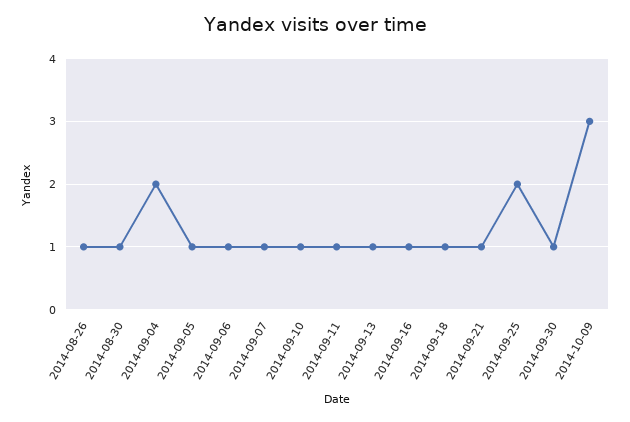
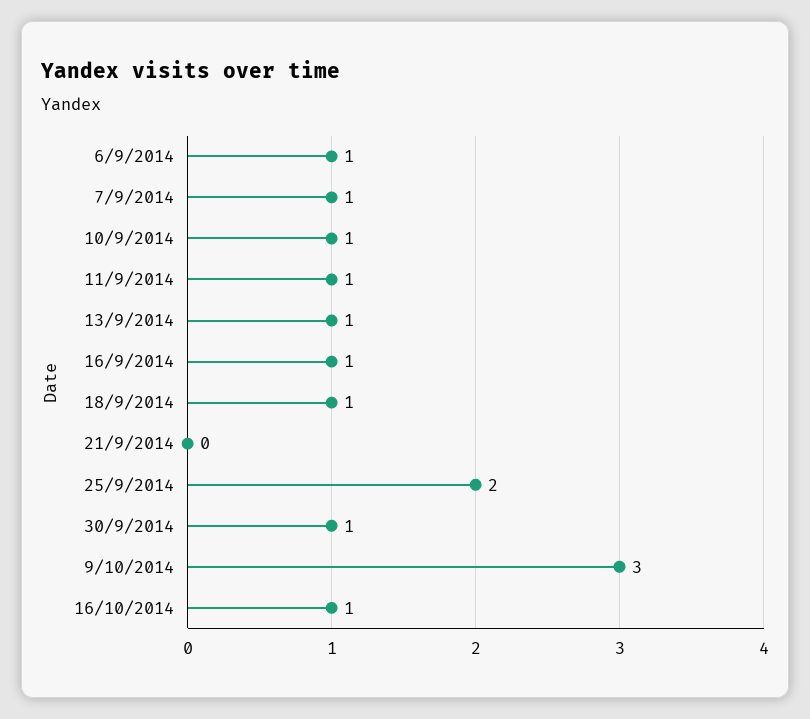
2014-08-26: 1 -> none
2014-08-30: 1 -> none
2014-09-04: 2 -> none
2014-09-05: 1 -> none
2014-09-21: 1 -> 0
16/10/2014: none -> 1

